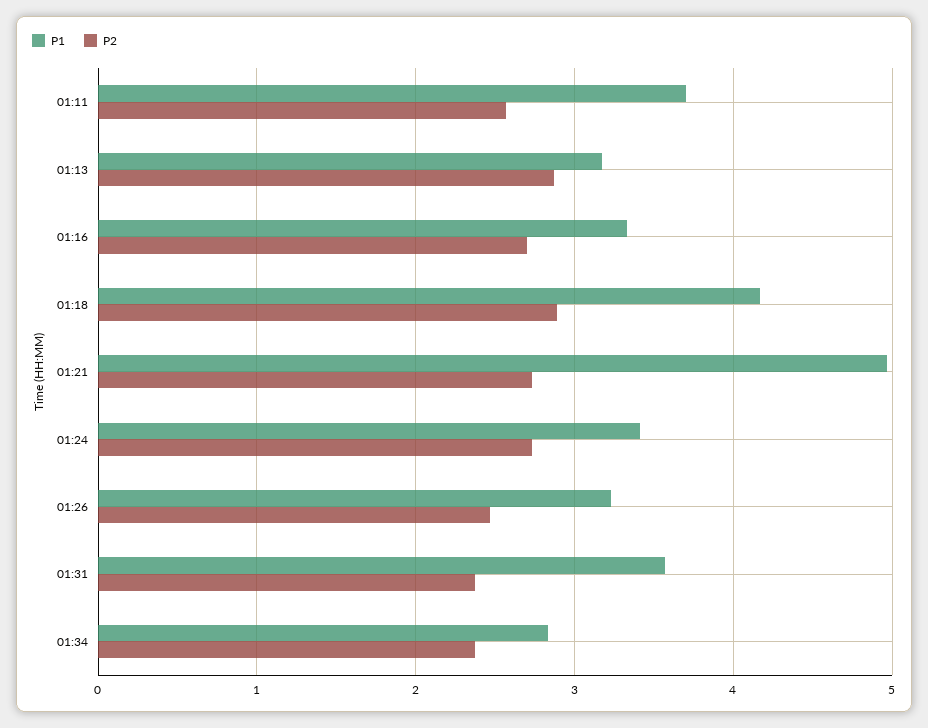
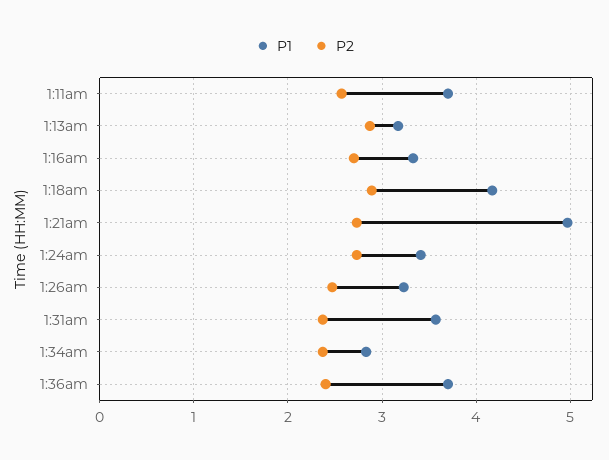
P1, 1:36am: none -> 3.7
P2, 1:36am: none -> 2.4

